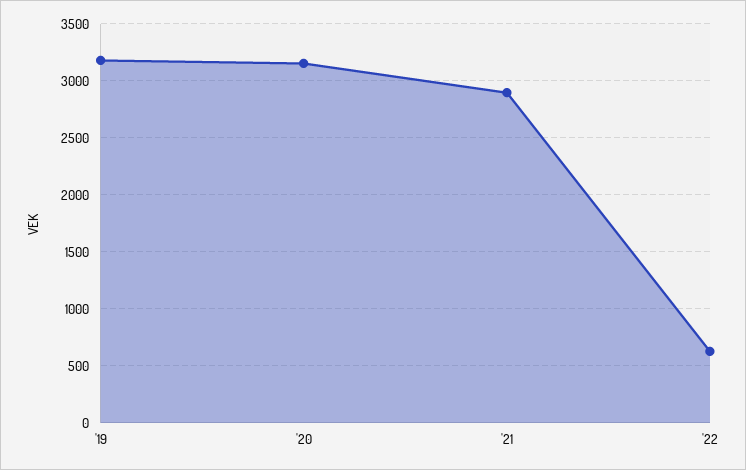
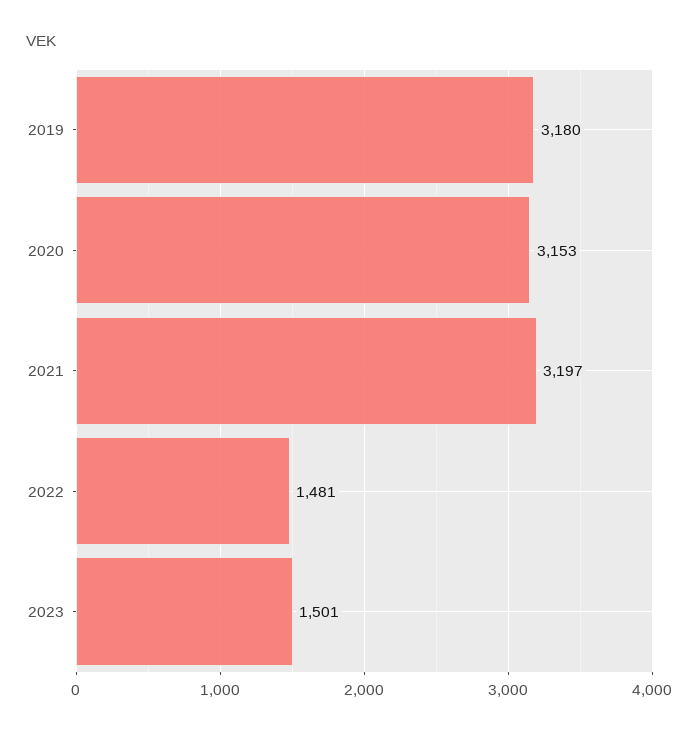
'21: 2900 -> 3197
'22: 600 -> 1481
2023: none -> 1501

